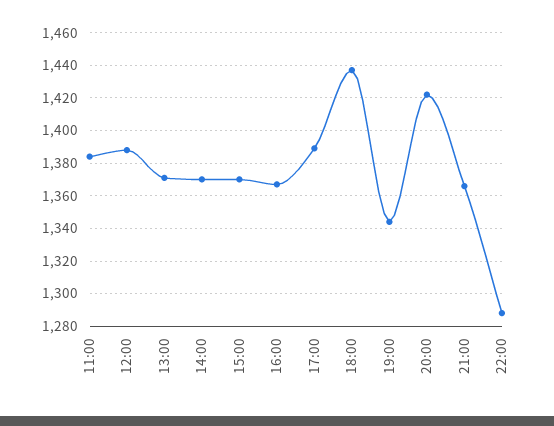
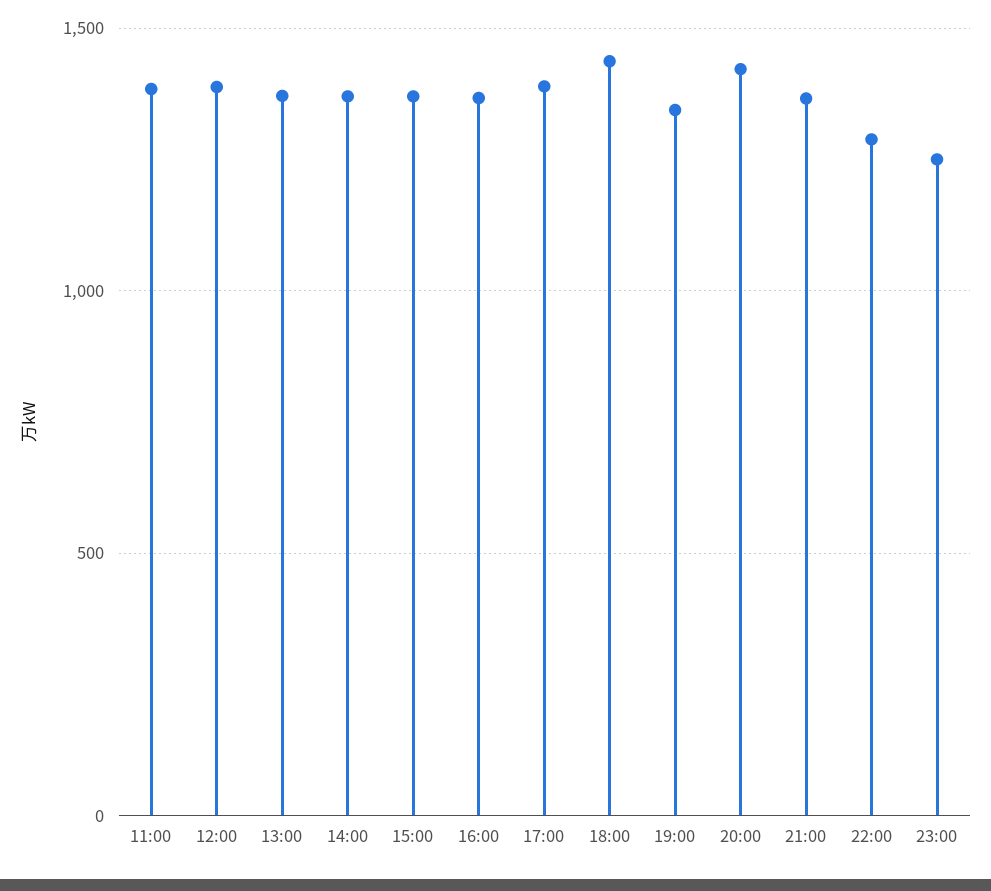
23:00: none -> 1250

